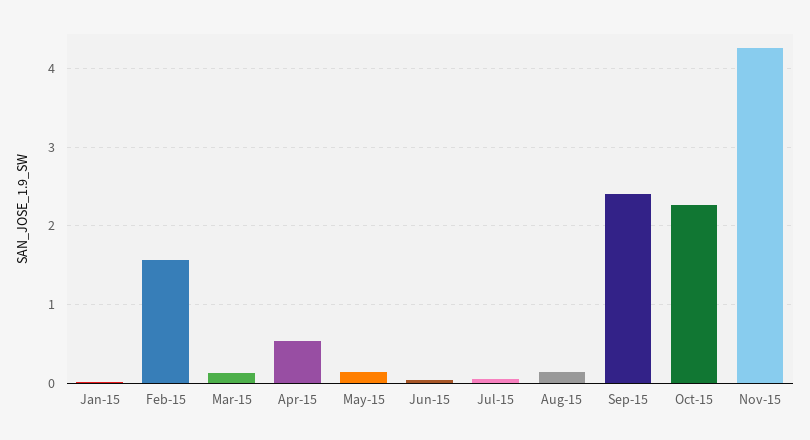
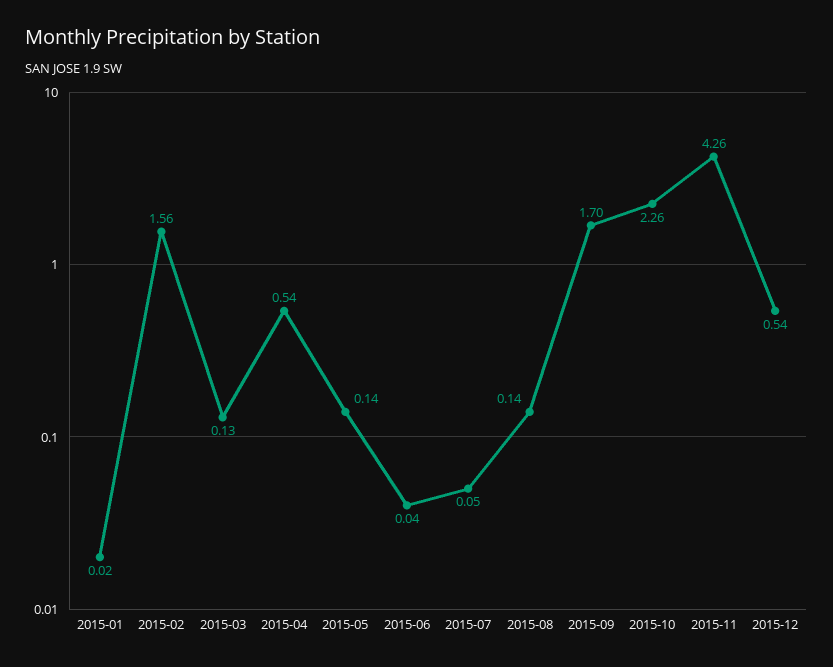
Sep-15: 2.4 -> 1.7
2015-12: none -> 0.54

